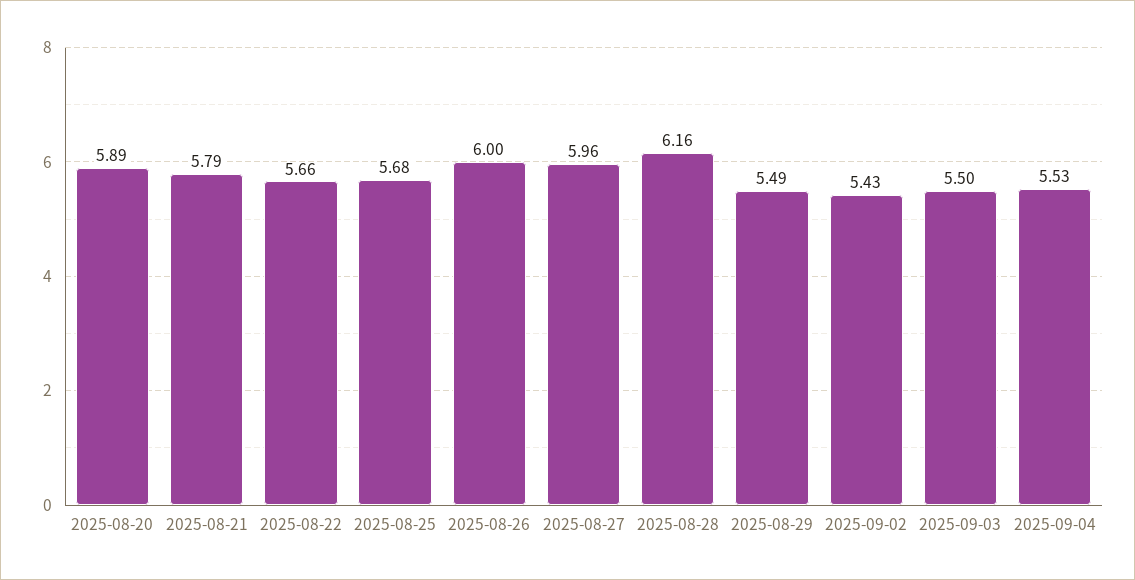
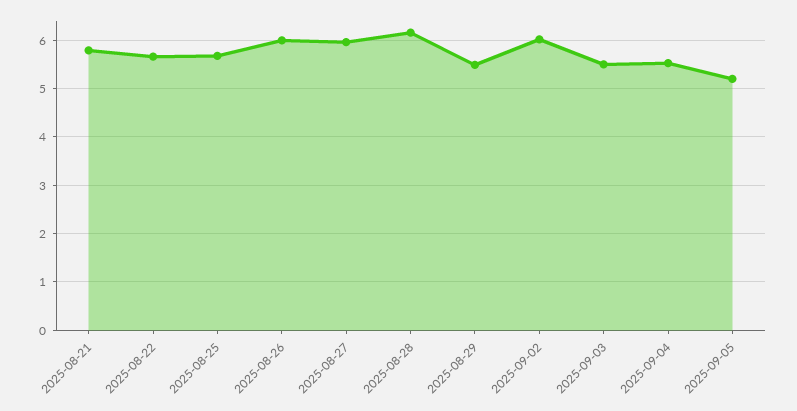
2025-08-20: 5.89 -> none
2025-09-02: 5.43 -> 6
2025-09-05: none -> 5.2

